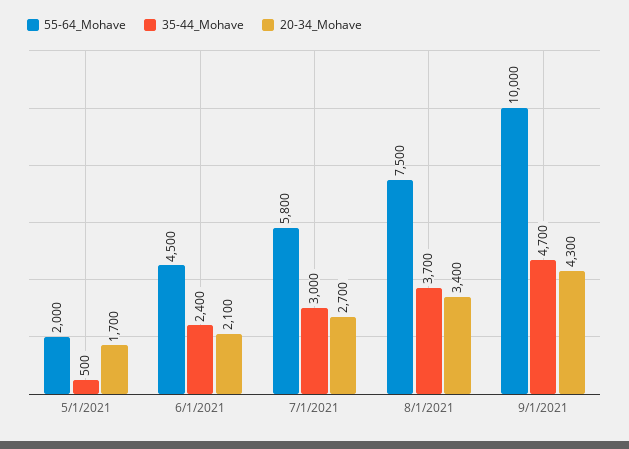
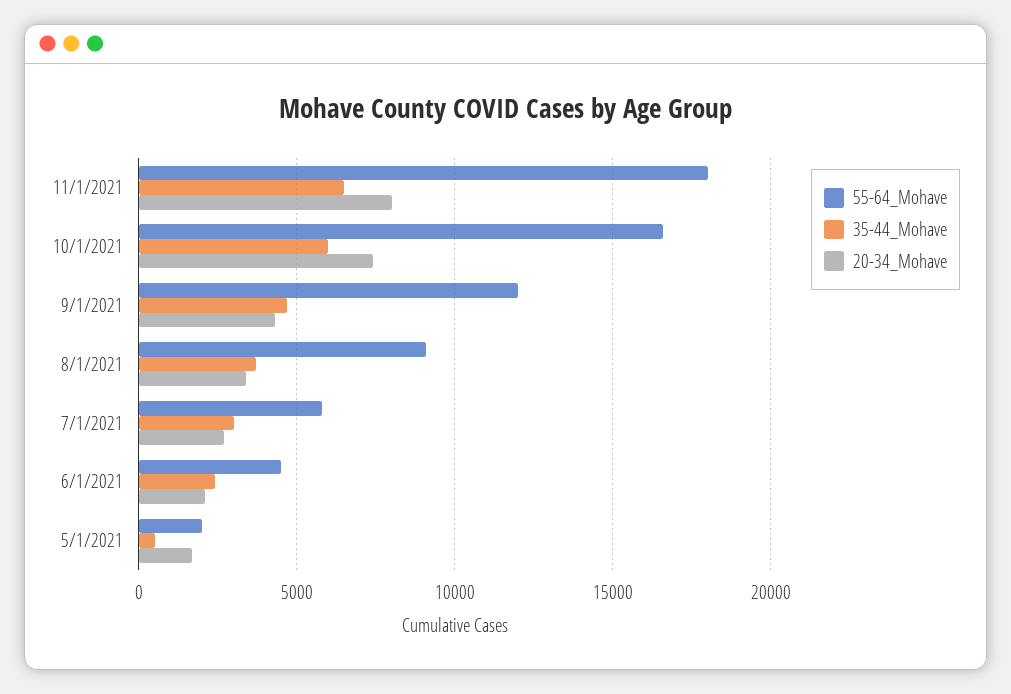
55-64_Mohave, 8/1/2021: 7500 -> 9000
55-64_Mohave, 9/1/2021: 10000 -> 12000
55-64_Mohave, 11/1/2021: none -> 18000
35-44_Mohave, 11/1/2021: none -> 6500
20-34_Mohave, 11/1/2021: none -> 8000
55-64_Mohave, 10/1/2021: none -> 16500
35-44_Mohave, 10/1/2021: none -> 6000
20-34_Mohave, 10/1/2021: none -> 7500

